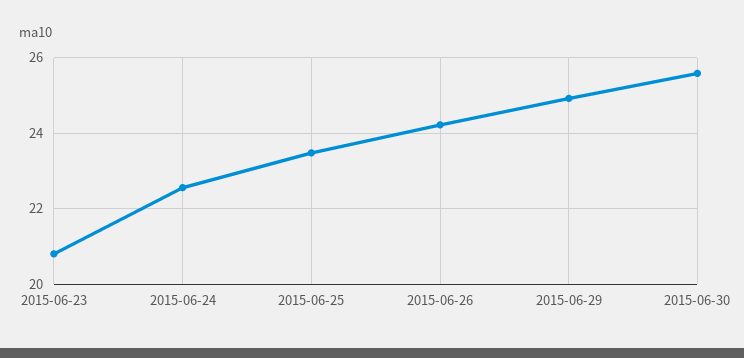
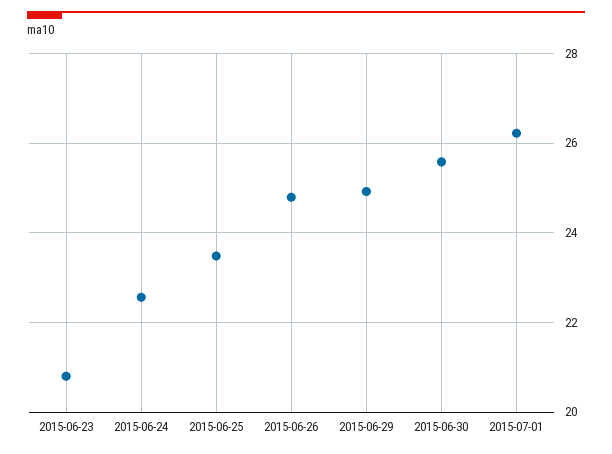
2015-06-26: 24.2 -> 24.8
2015-07-01: none -> 26.2

